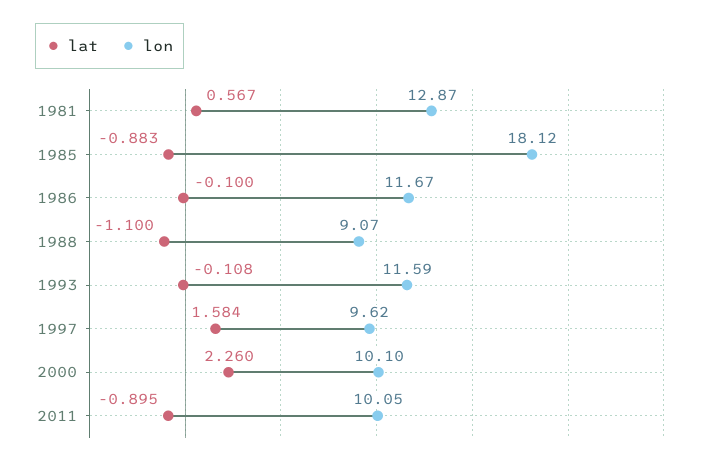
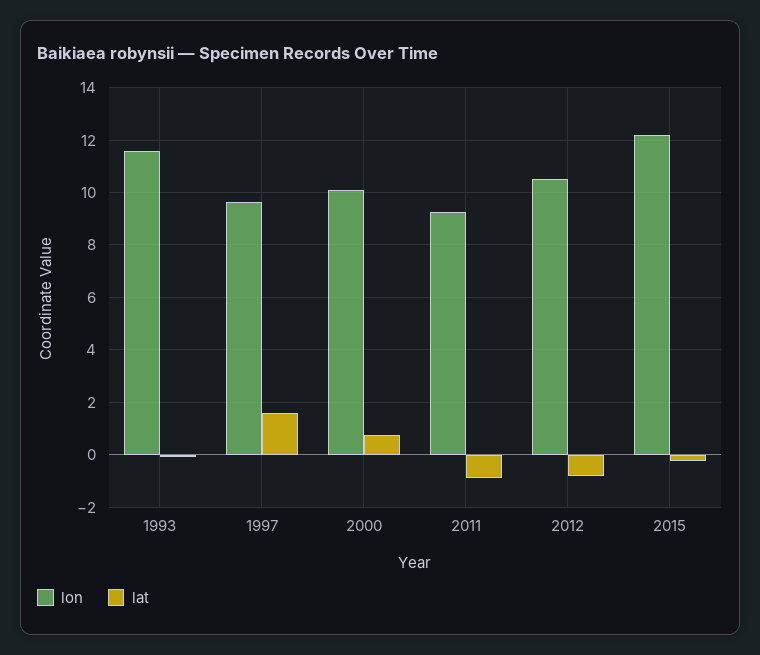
lat, 1981: 0.567 -> none
lon, 1981: 12.87 -> none
lat, 1985: -0.883 -> none
lon, 1985: 18.12 -> none
lat, 1986: -0.1 -> none
lon, 1986: 11.67 -> none
lat, 1988: -1.1 -> none
lon, 1988: 9.07 -> none
lat, 2000: 2.26 -> 0.75
lon, 2011: 10.05 -> 9.25
lon, 2012: none -> 10.5
lat, 2012: none -> -0.75
lon, 2015: none -> 12.25
lat, 2015: none -> -0.25

